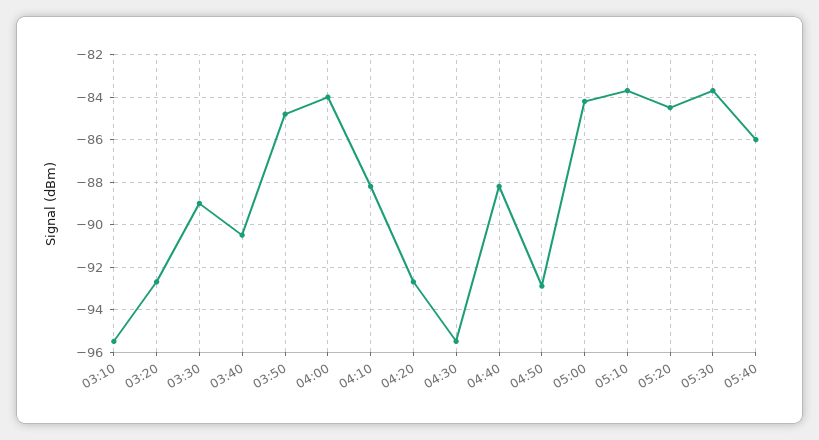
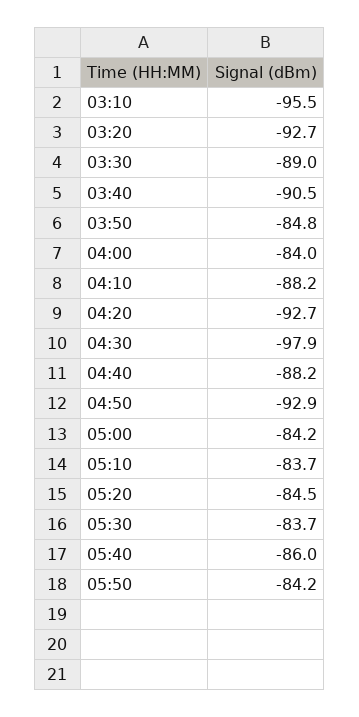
04:30: -95.5 -> -97.9
05:50: none -> -84.2

